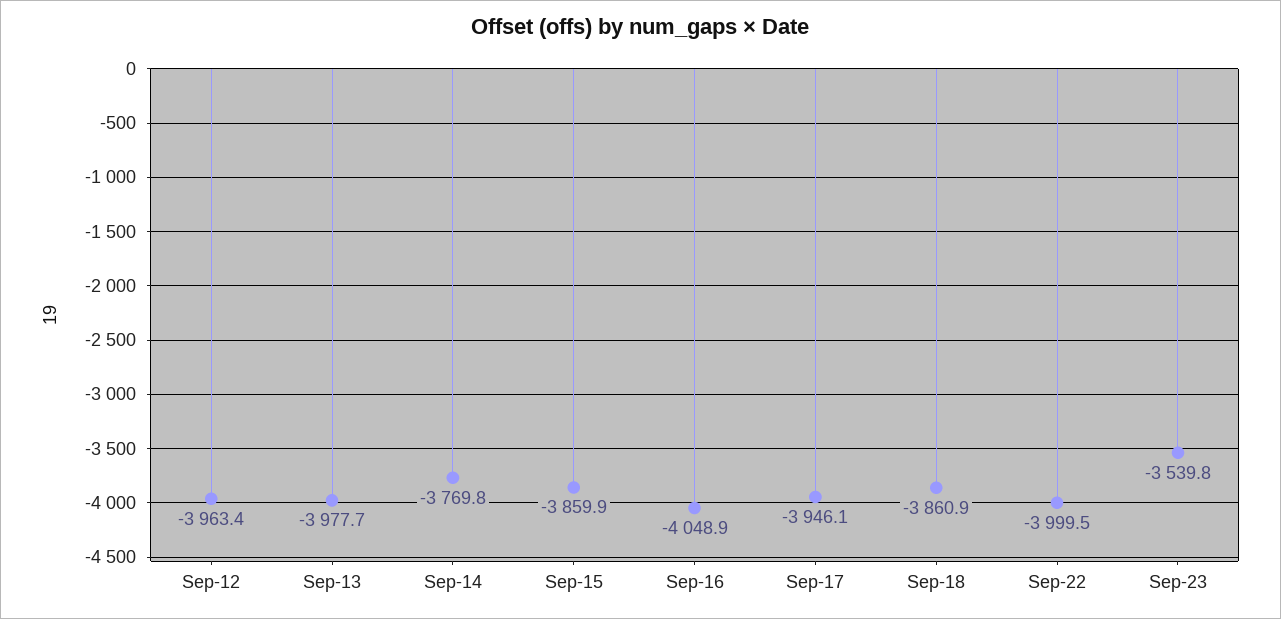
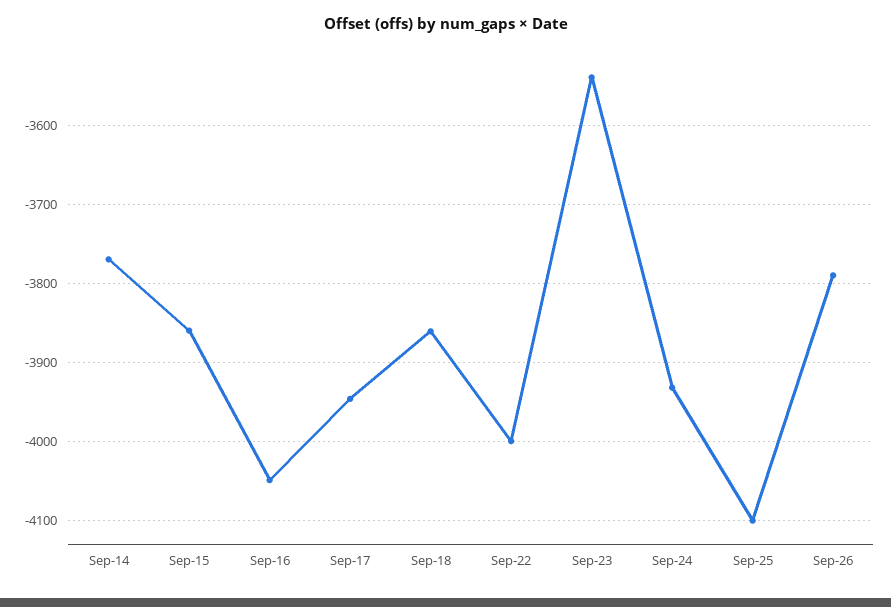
Sep-12: -3963.4 -> none
Sep-13: -3977.7 -> none
Sep-24: none -> -3930
Sep-25: none -> -4100
Sep-26: none -> -3790

